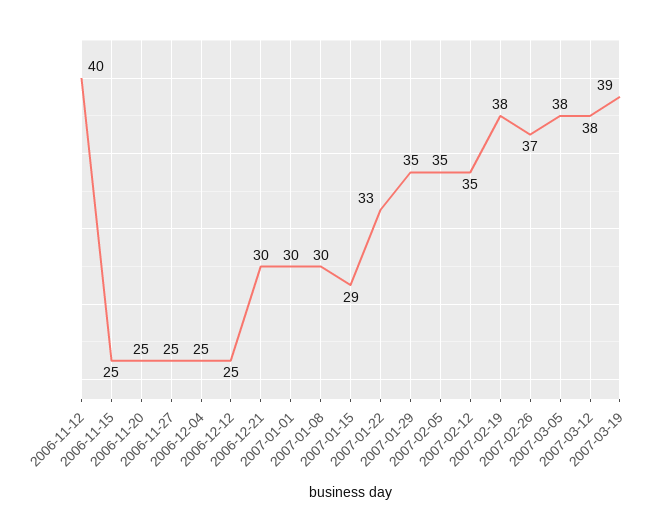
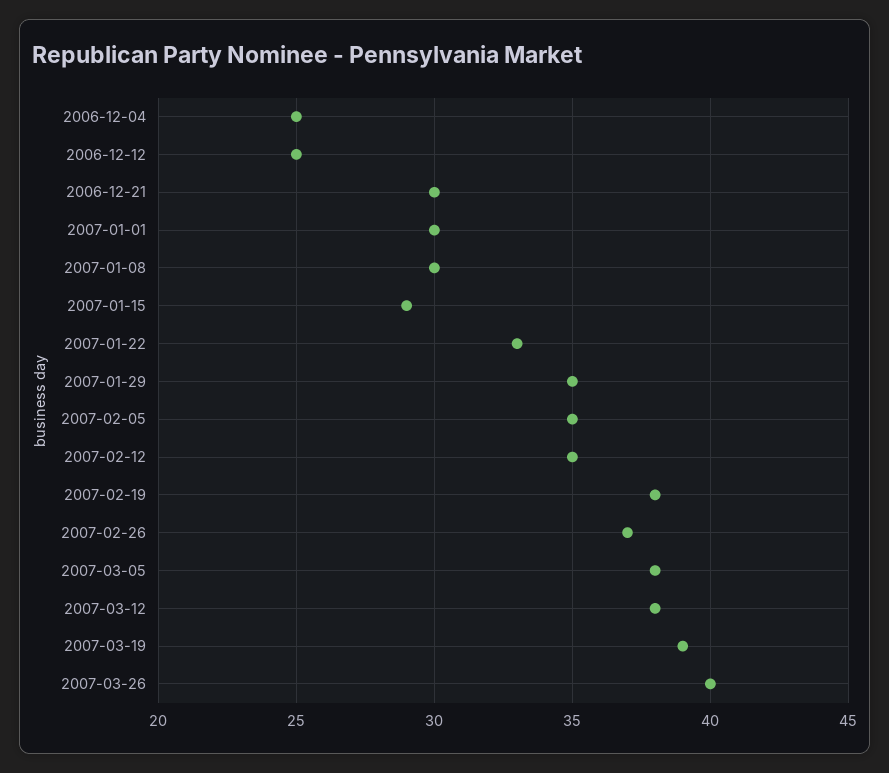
2006-11-12: 40 -> none
2006-11-15: 25 -> none
2006-11-20: 25 -> none
2006-11-27: 25 -> none
2007-03-26: none -> 40

